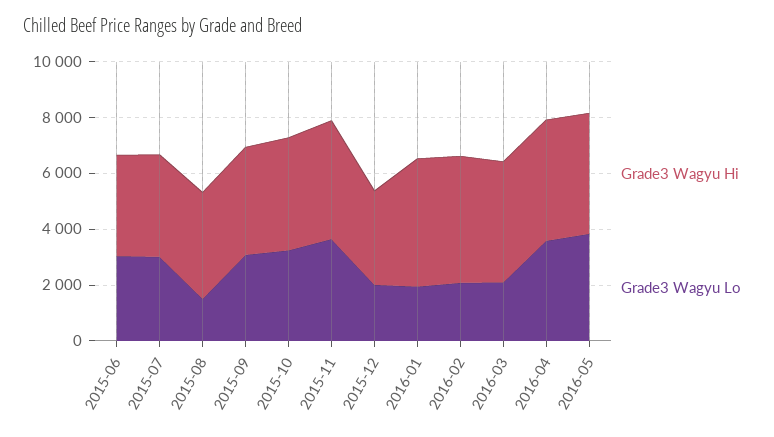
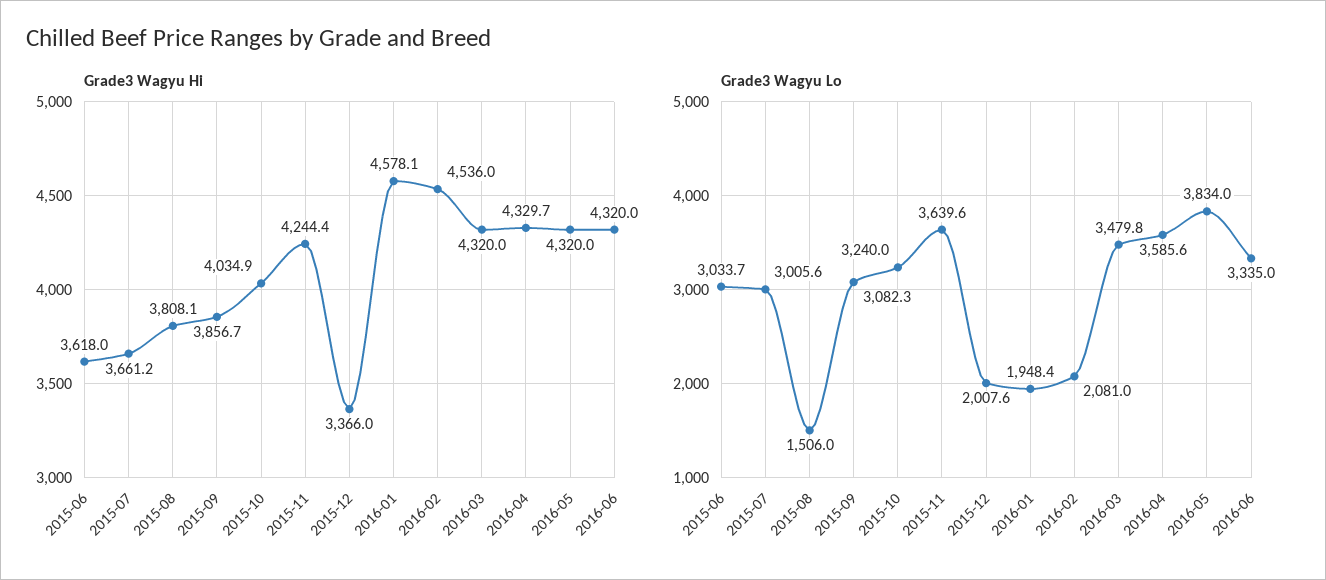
Grade3 Wagyu Lo, 2016-03: 2000 -> 3479.8
Grade3 Wagyu Hi, 2016-06: none -> 4320
Grade3 Wagyu Lo, 2016-06: none -> 3335

